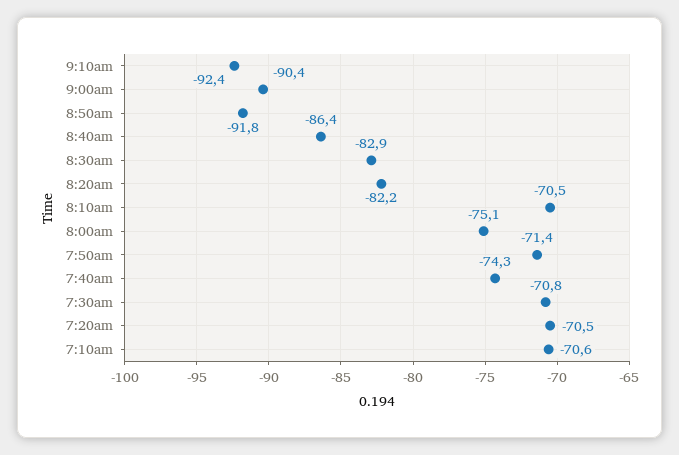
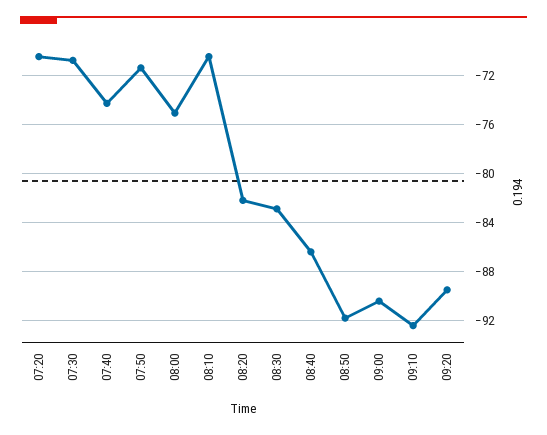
7:10am: -70.6 -> none
09:20: none -> -89.5

